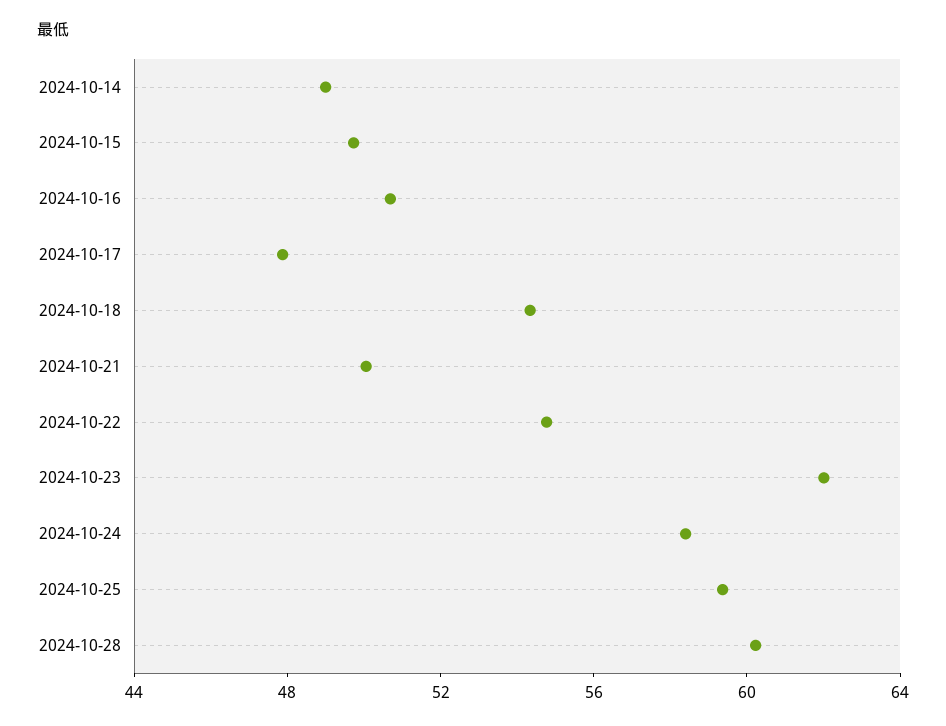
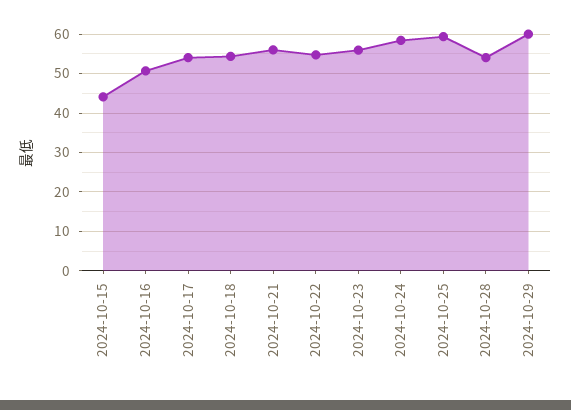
2024-10-14: 49 -> none
2024-10-15: 50 -> 44
2024-10-17: 48 -> 54
2024-10-21: 50 -> 56
2024-10-23: 62 -> 56
2024-10-28: 60 -> 54
2024-10-29: none -> 60

